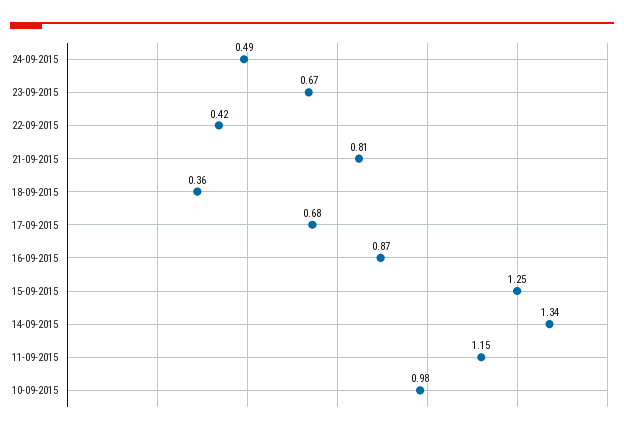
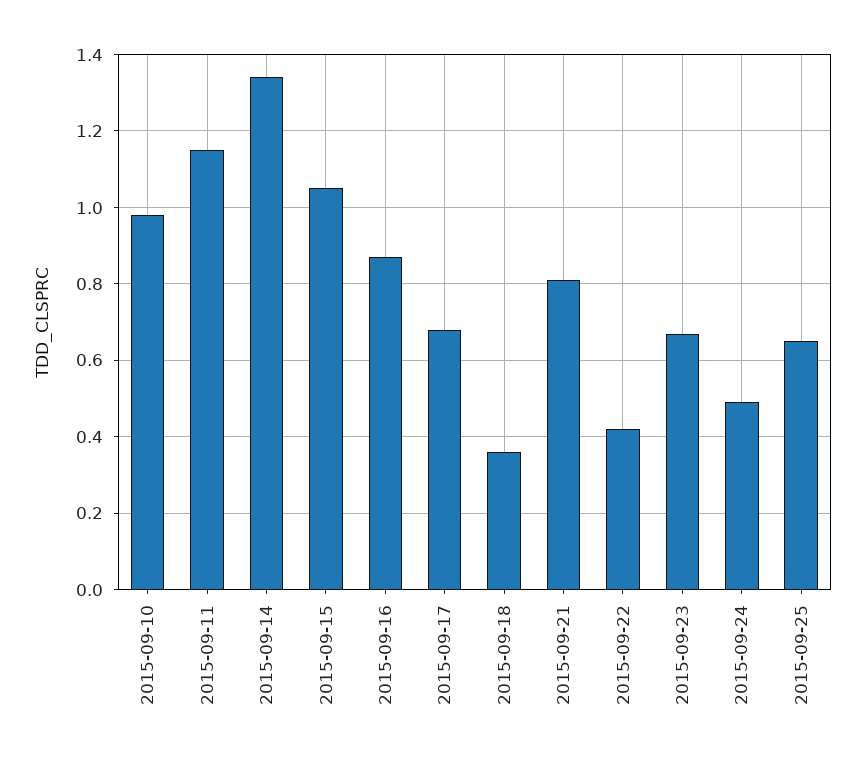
15-09-2015: 1.25 -> 1.05
2015-09-25: none -> 0.65

